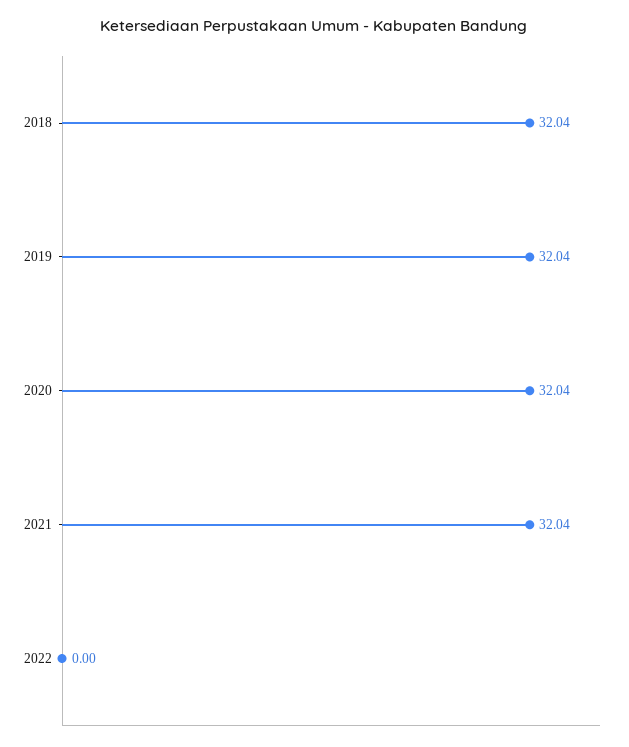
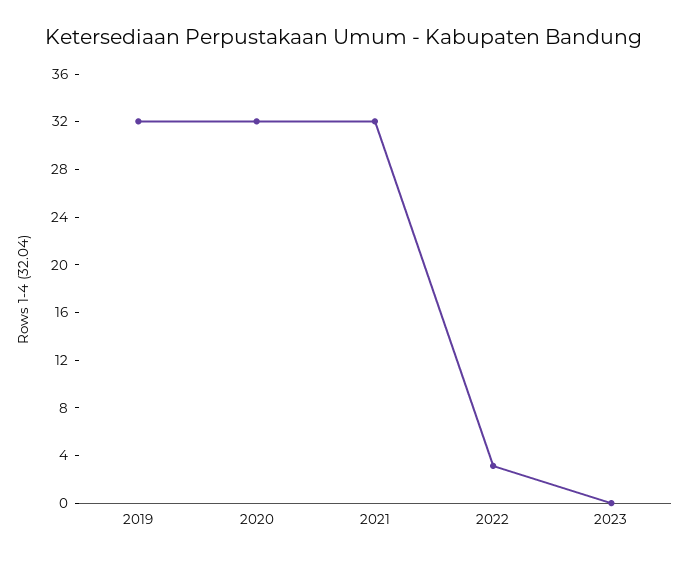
2018: 32.04 -> none
2022: 0 -> 3
2023: none -> 0

